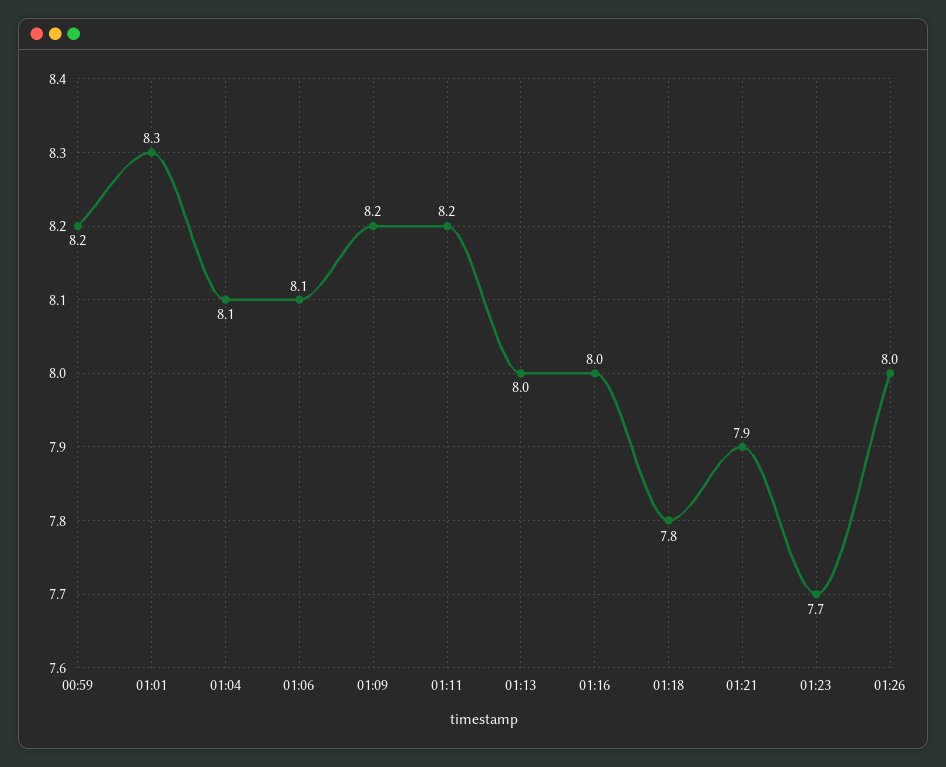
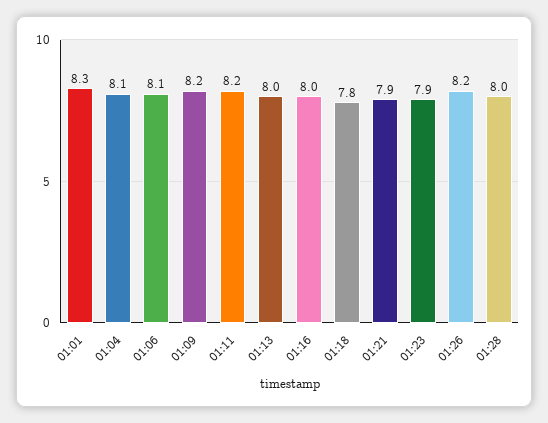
00:59: 8.2 -> none
01:23: 7.7 -> 7.9
01:26: 8 -> 8.2
01:28: none -> 8

